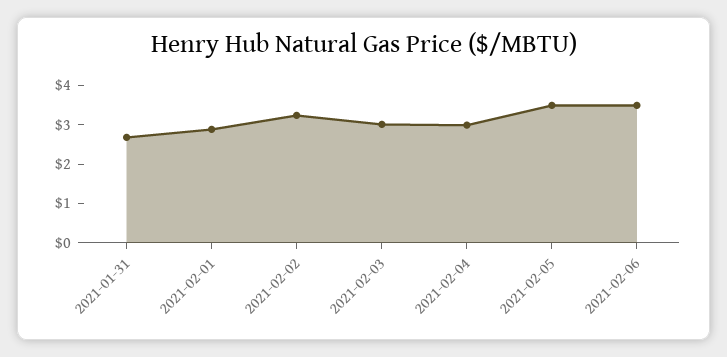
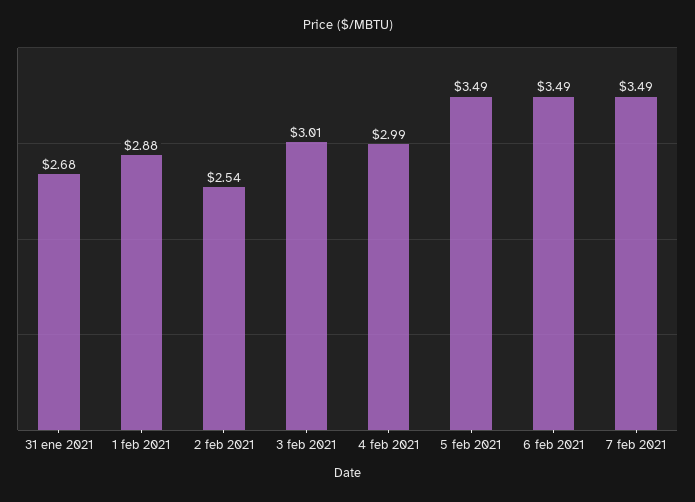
2021-02-02: 3.25 -> 2.54
7 feb 2021: none -> 3.49

